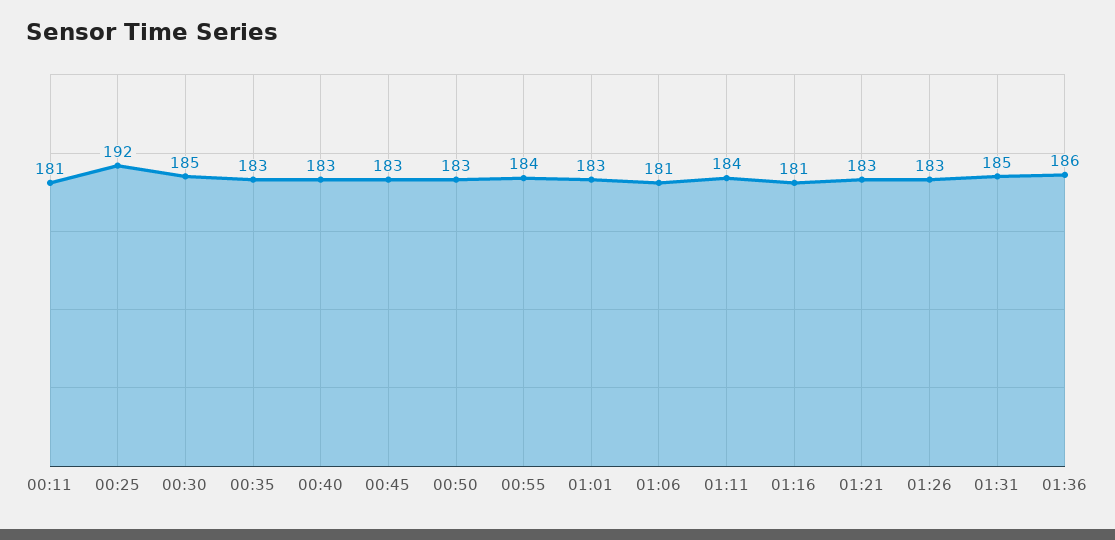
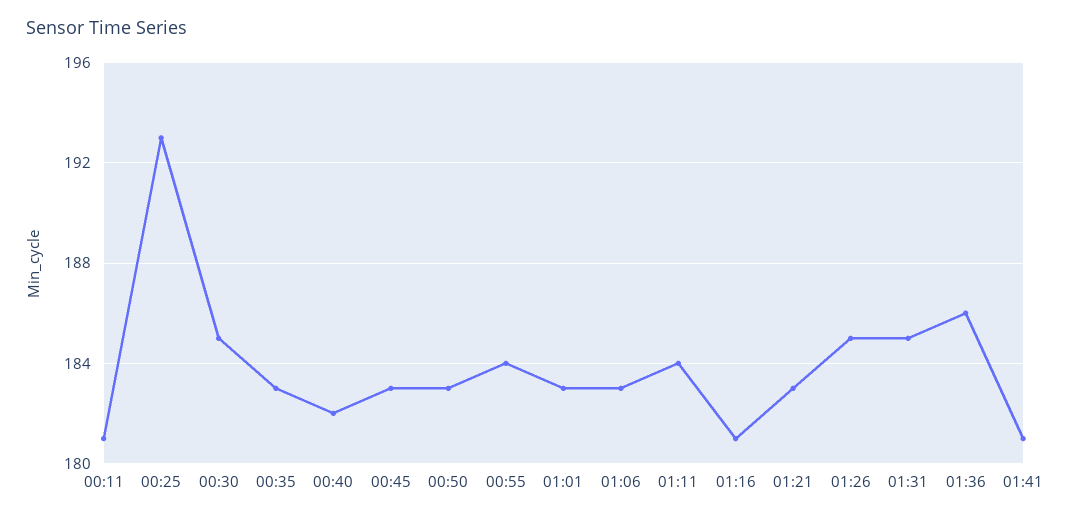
00:25: 192 -> 193
00:40: 183 -> 182
01:06: 181 -> 183
01:26: 183 -> 185
01:41: none -> 181

